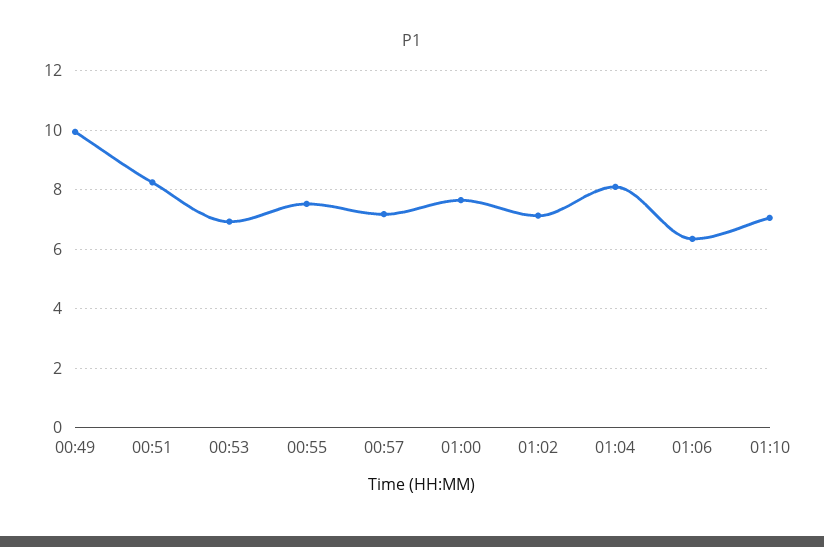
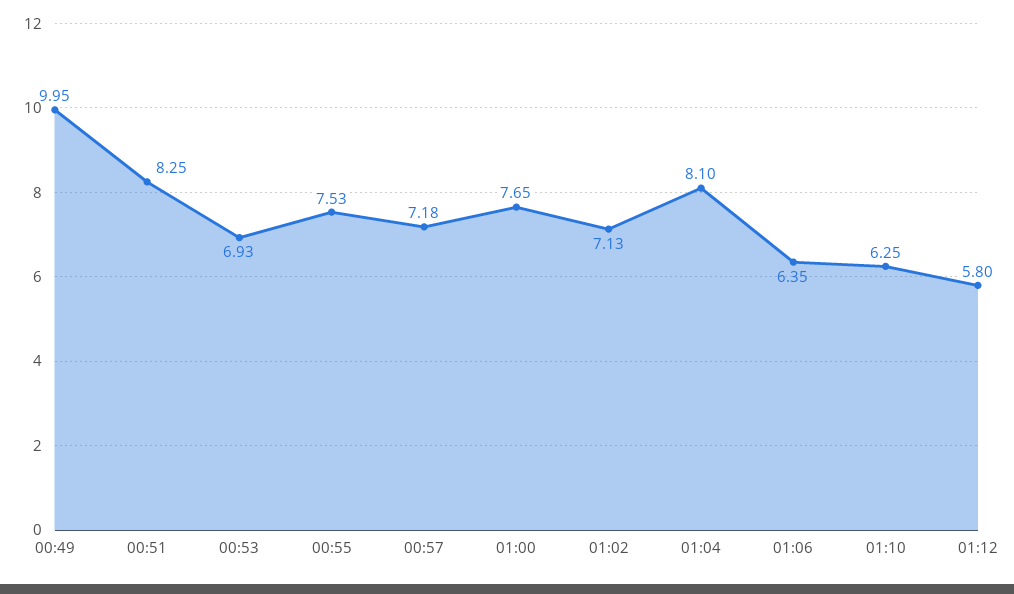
01:10: 7 -> 6.25
01:12: none -> 5.8

